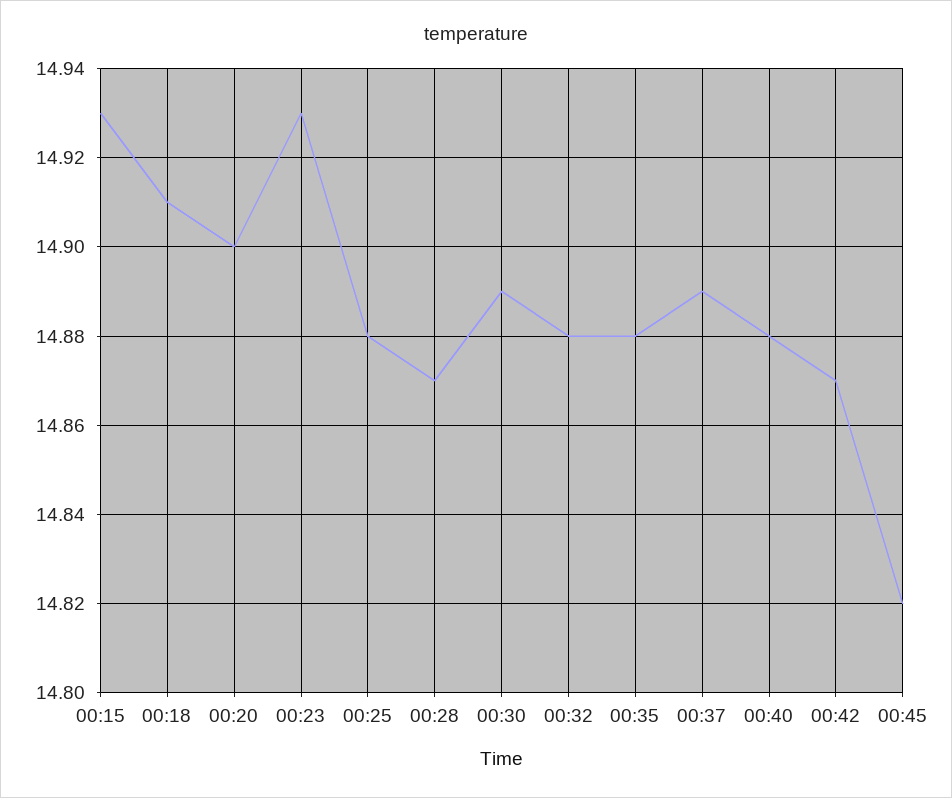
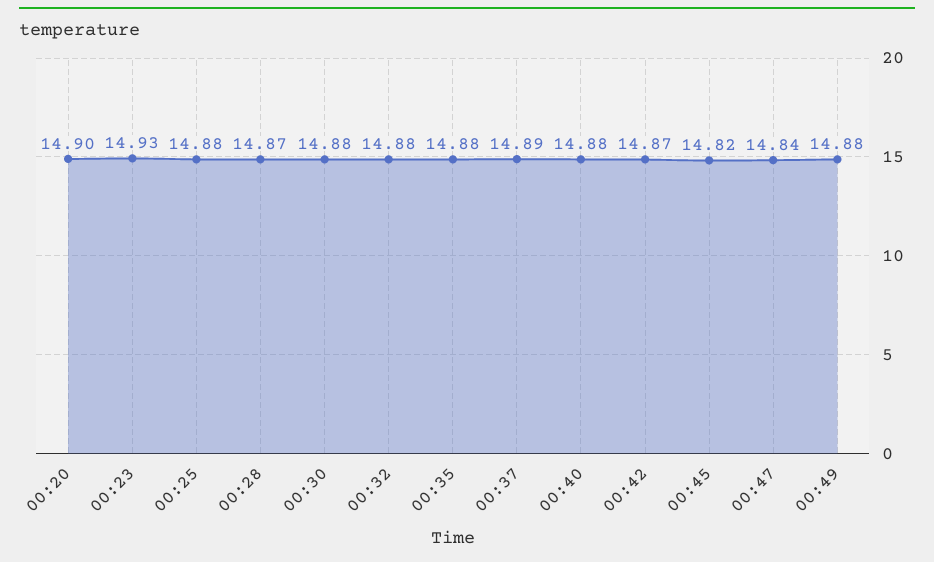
00:15: 14.93 -> none
00:18: 14.91 -> none
00:30: 14.89 -> 14.88
00:47: none -> 14.84
00:49: none -> 14.88

